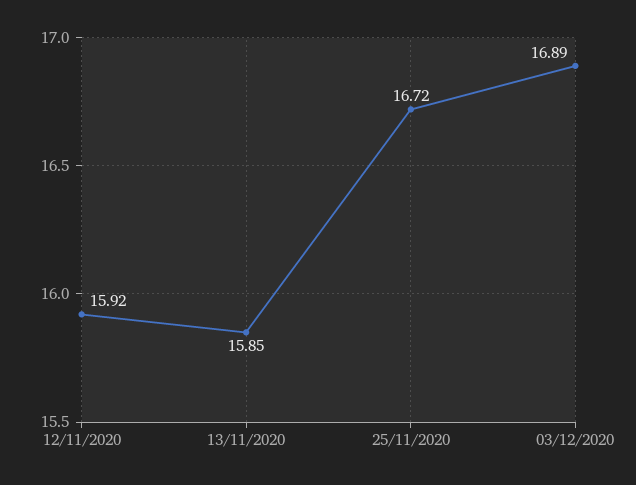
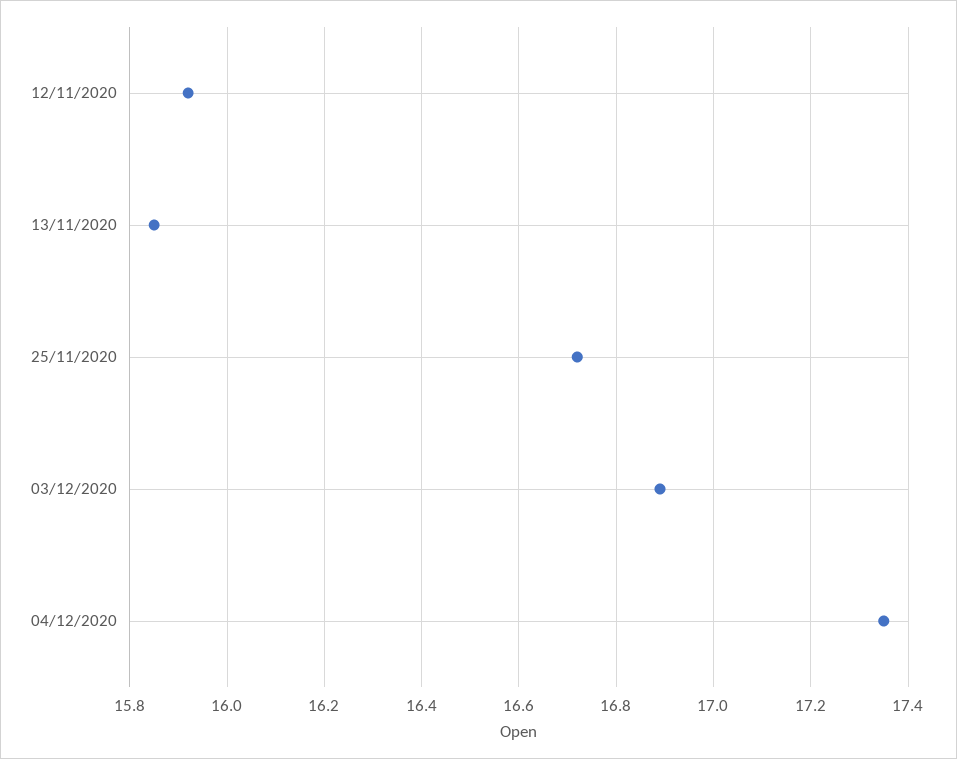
04/12/2020: none -> 17.35

